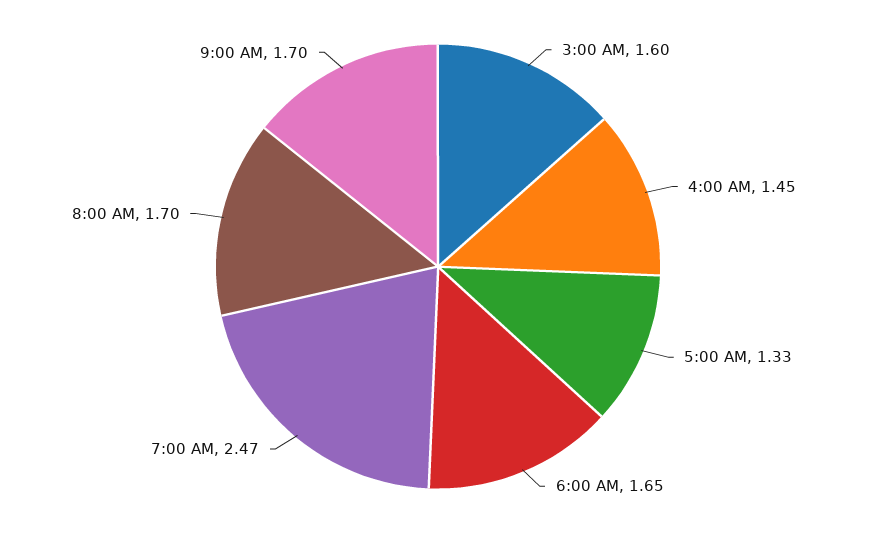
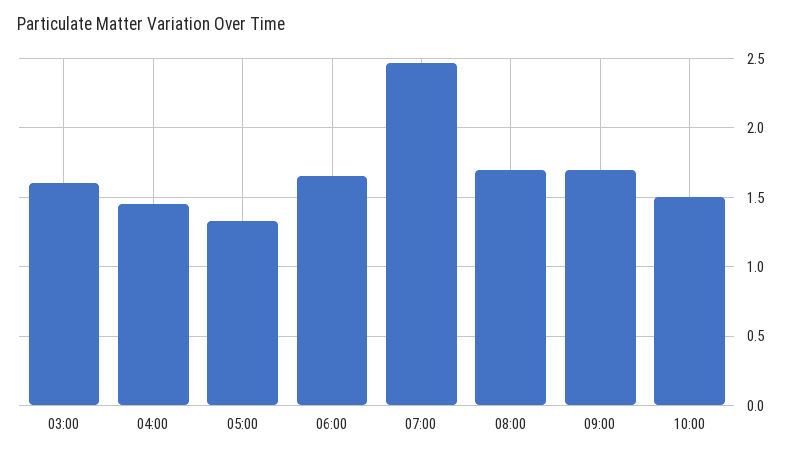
10:00: none -> 1.5

